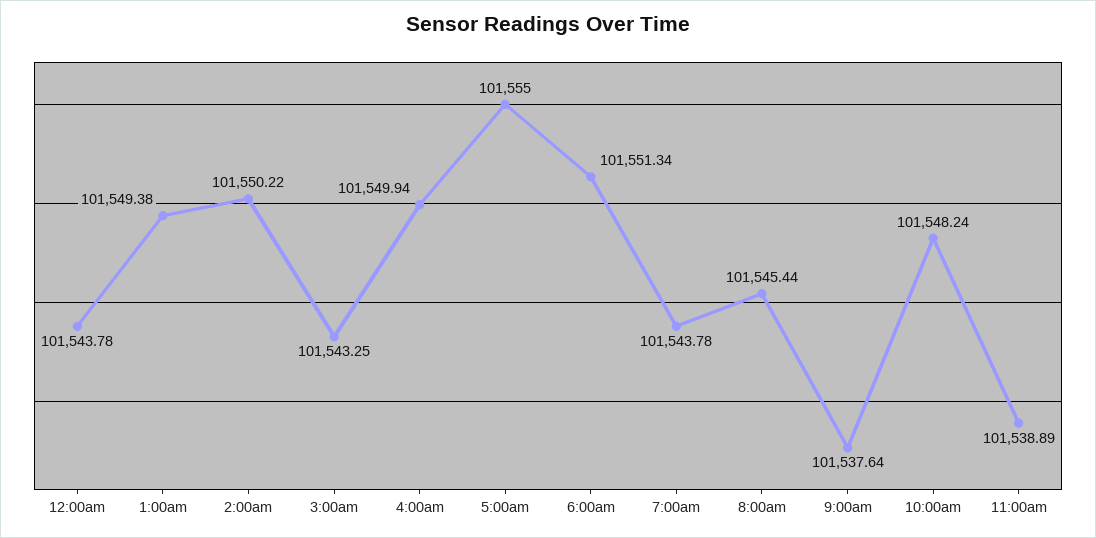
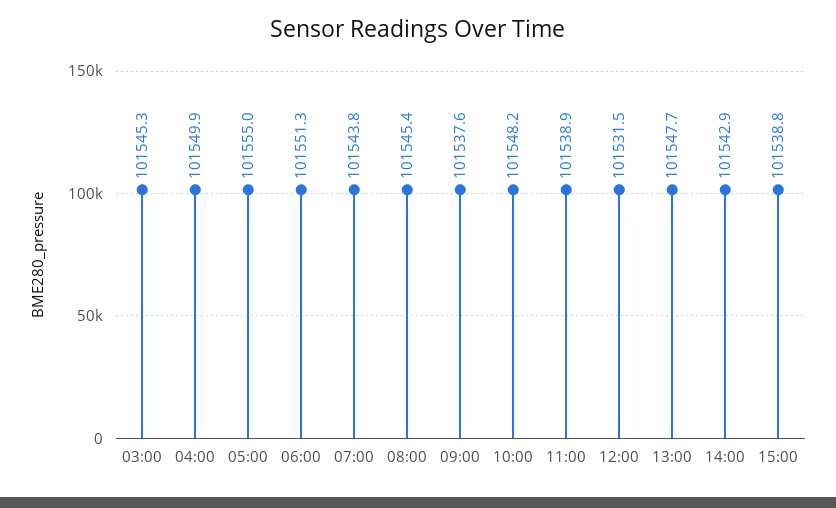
12:00am: 101543.78 -> none
1:00am: 101549.38 -> none
2:00am: 101550.22 -> none
3:00am: 101543.25 -> 101545.3
12:00: none -> 101531.5
13:00: none -> 101547.7
14:00: none -> 101542.9
15:00: none -> 101538.8

